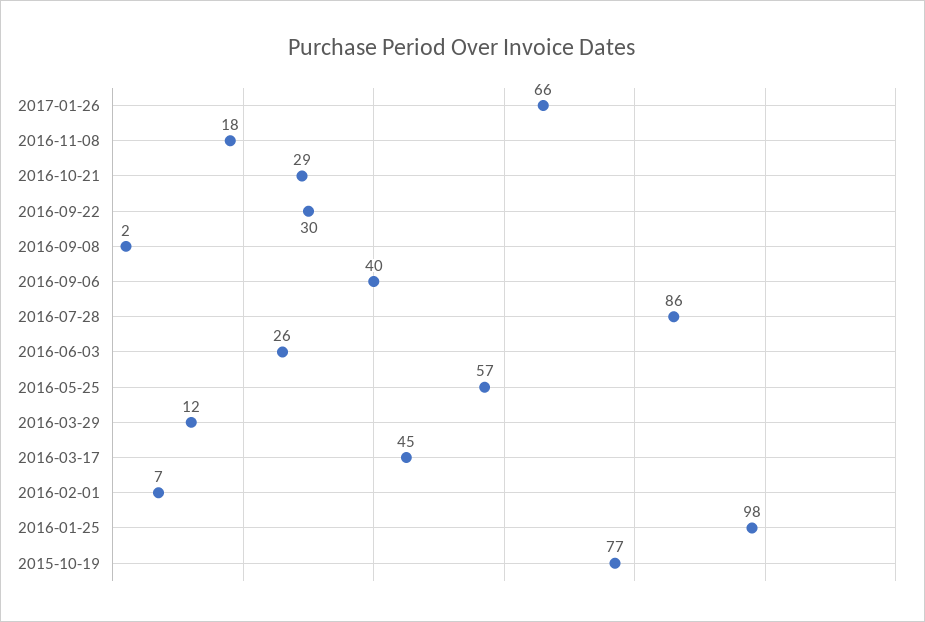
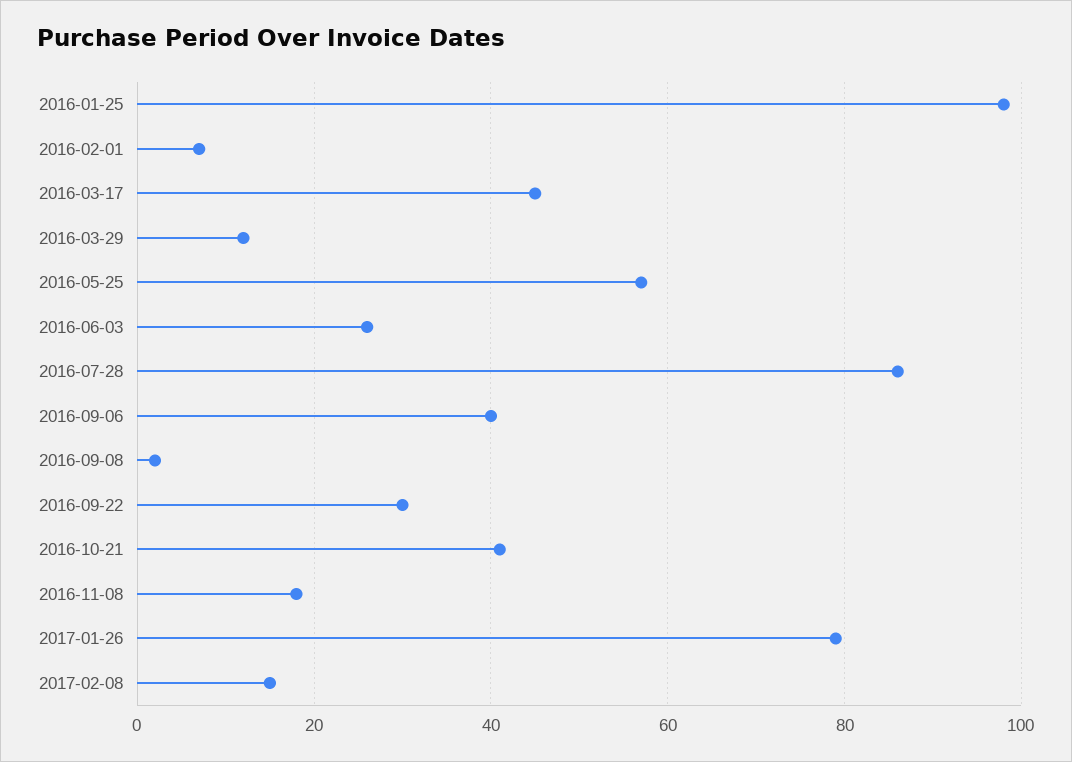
2017-01-26: 66 -> 80
2016-10-21: 29 -> 40
2015-10-19: 77 -> none
2017-02-08: none -> 15

